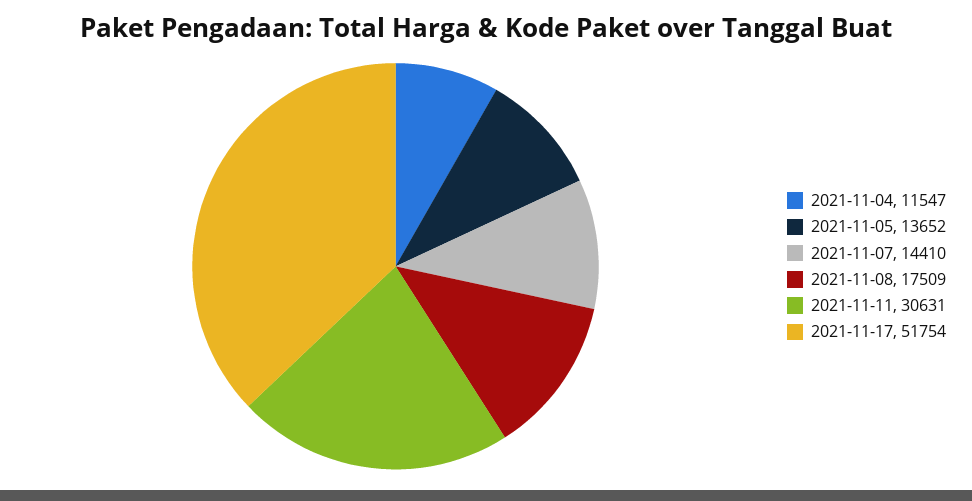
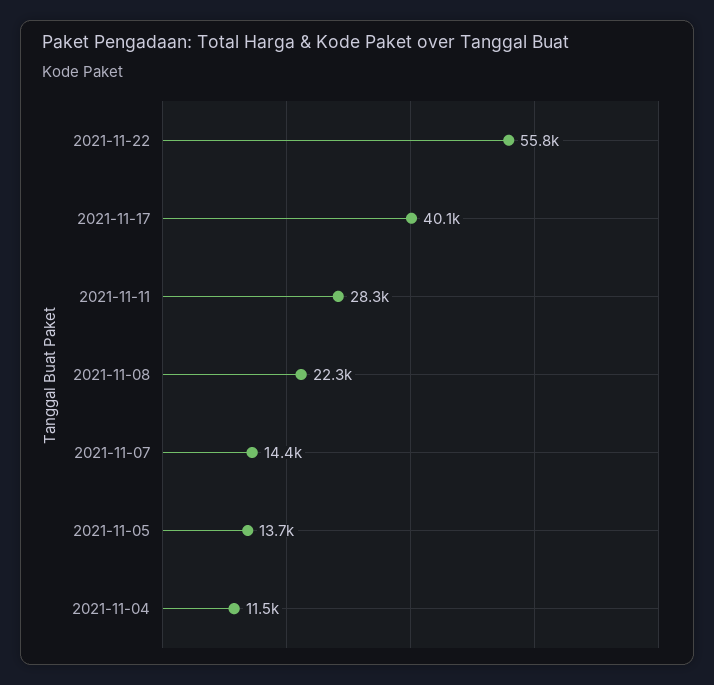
2021-11-08: 17509 -> 22300
2021-11-11: 30631 -> 28300
2021-11-17: 51754 -> 40100
2021-11-22: none -> 55800

